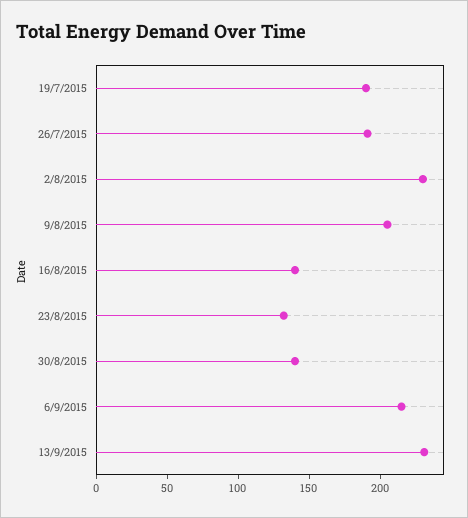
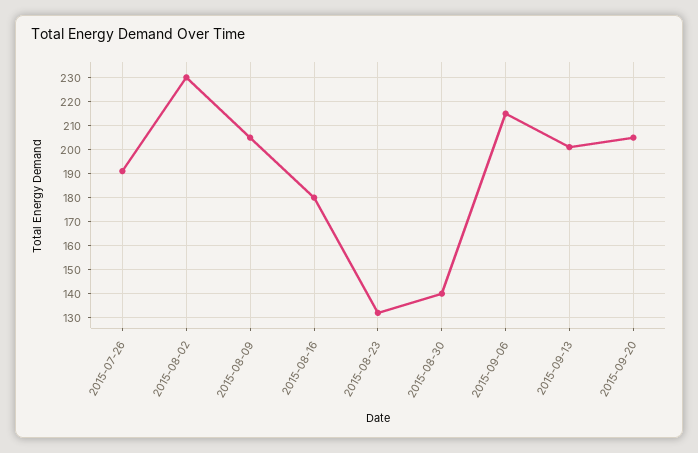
19/7/2015: 190 -> none
16/8/2015: 140 -> 180
13/9/2015: 230 -> 200
2015-09-20: none -> 205

